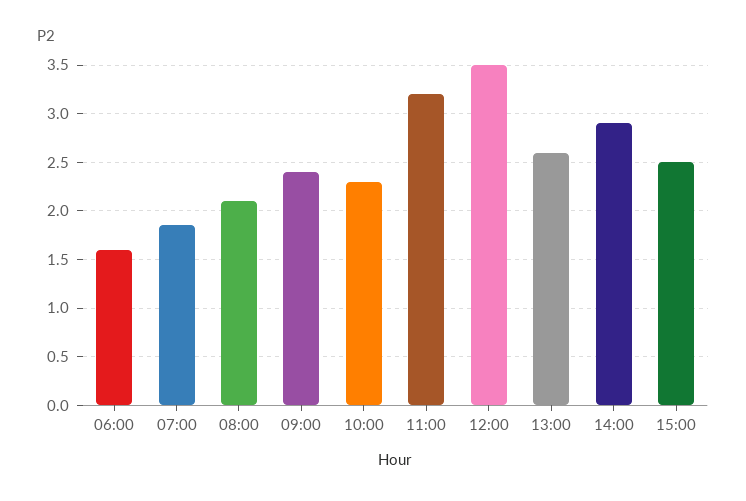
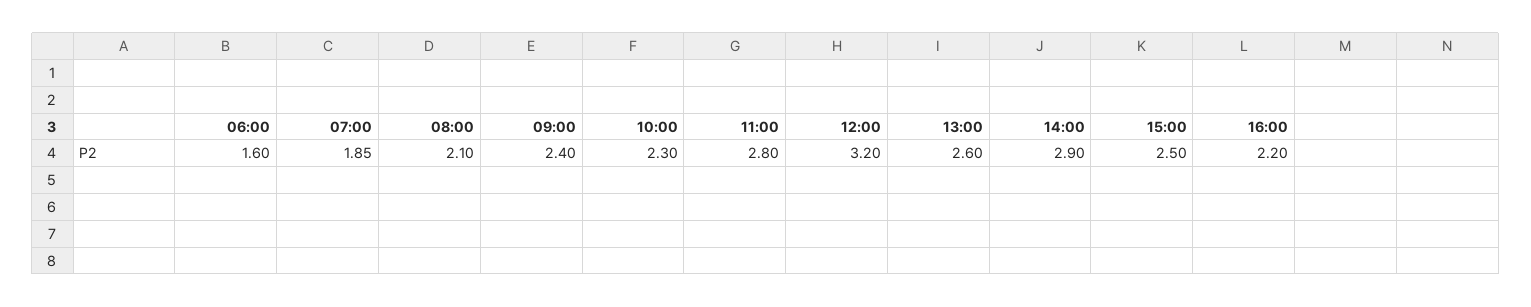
11:00: 3.2 -> 2.8
12:00: 3.5 -> 3.2
16:00: none -> 2.2

